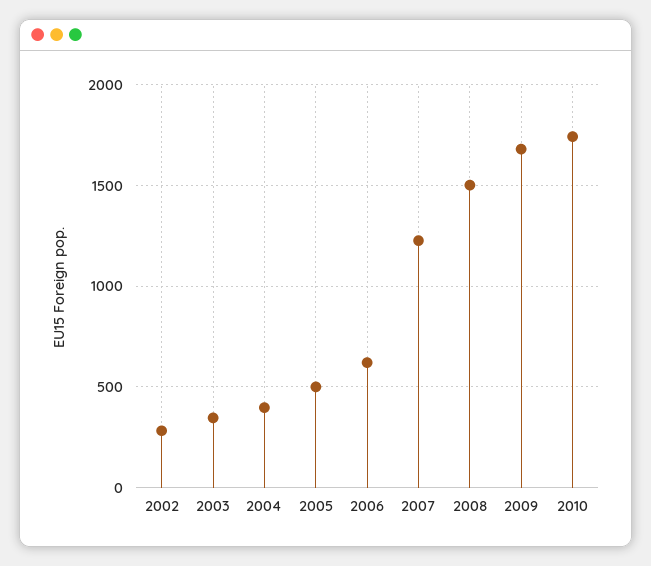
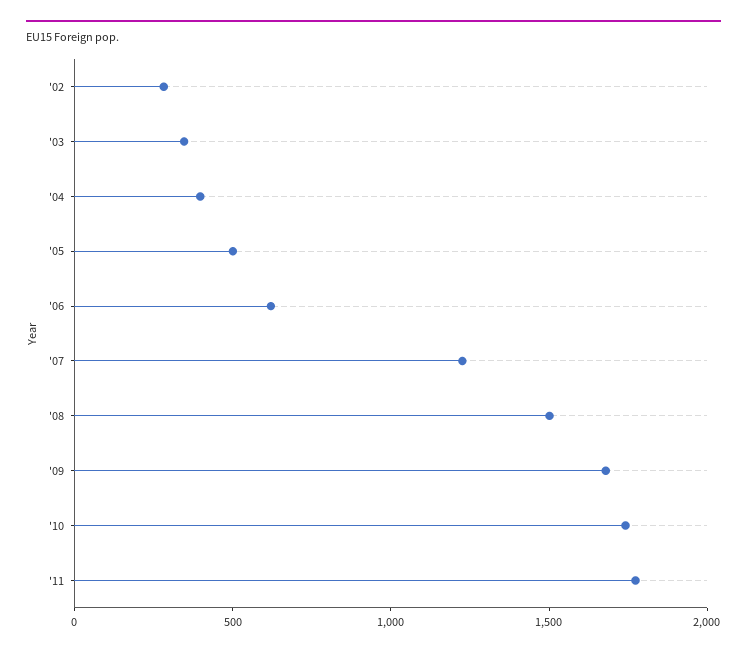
'11: none -> 1800

